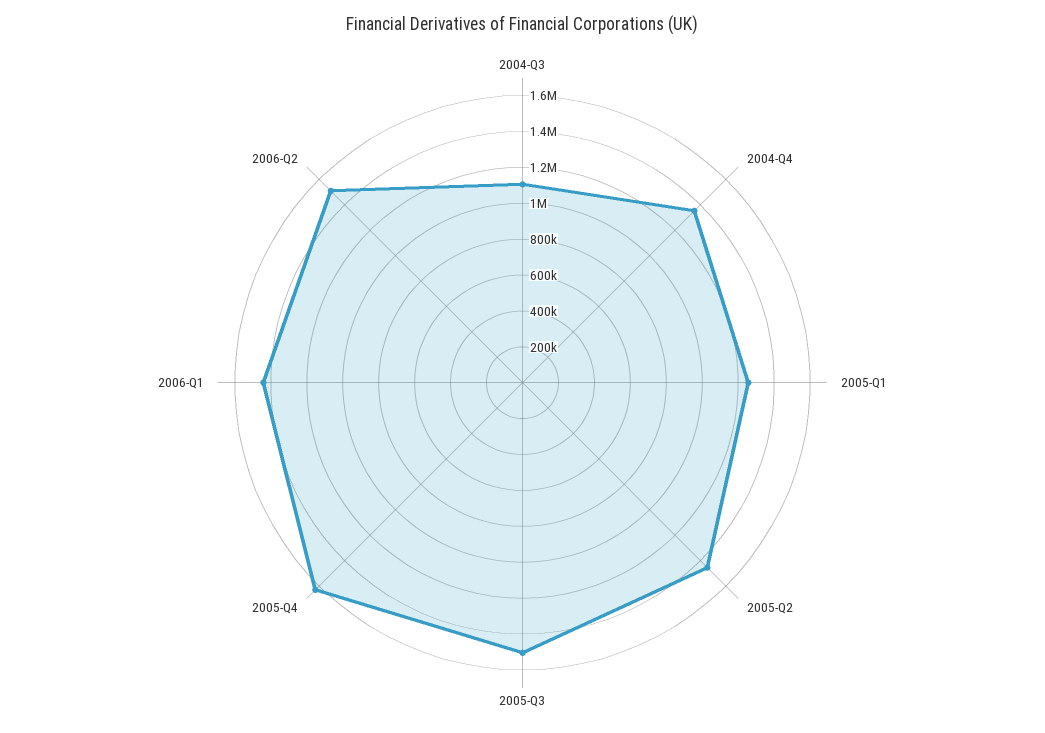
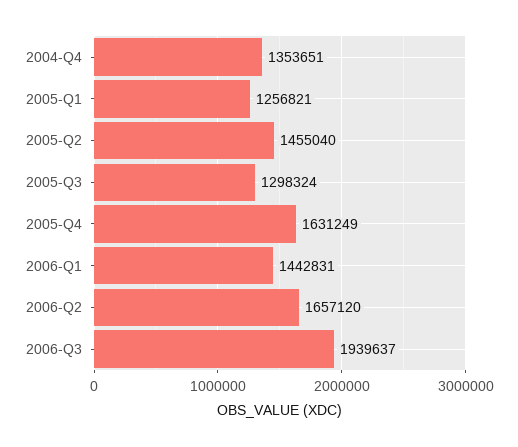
2004-Q3: 1100000 -> none
2005-Q3: 1500000 -> 1298324
2006-Q2: 1500000 -> 1657120
2006-Q3: none -> 1939637

